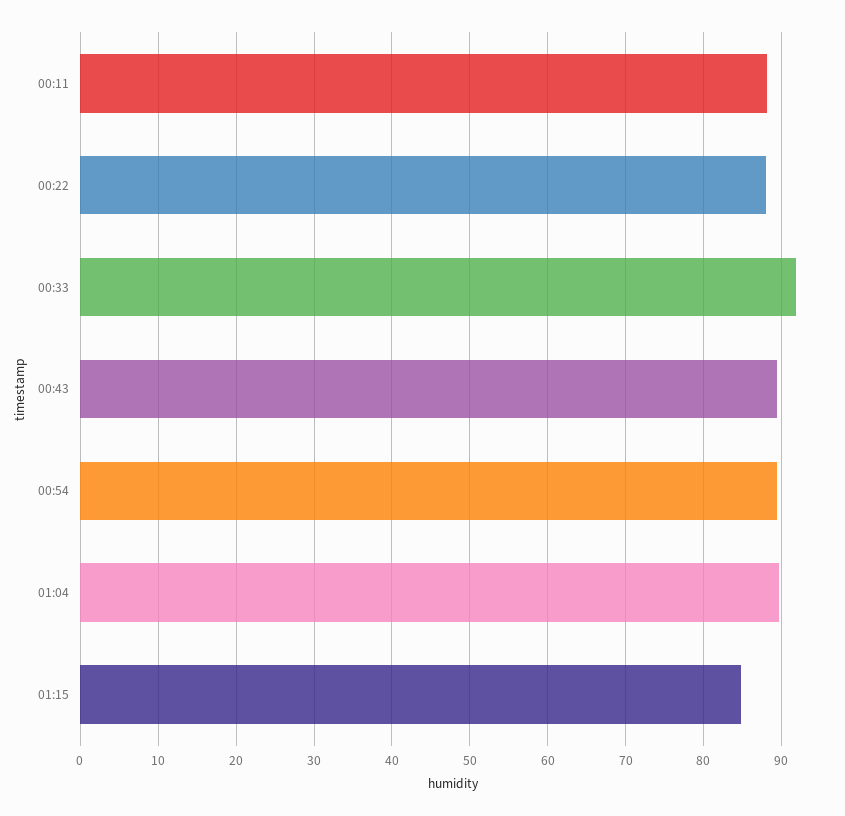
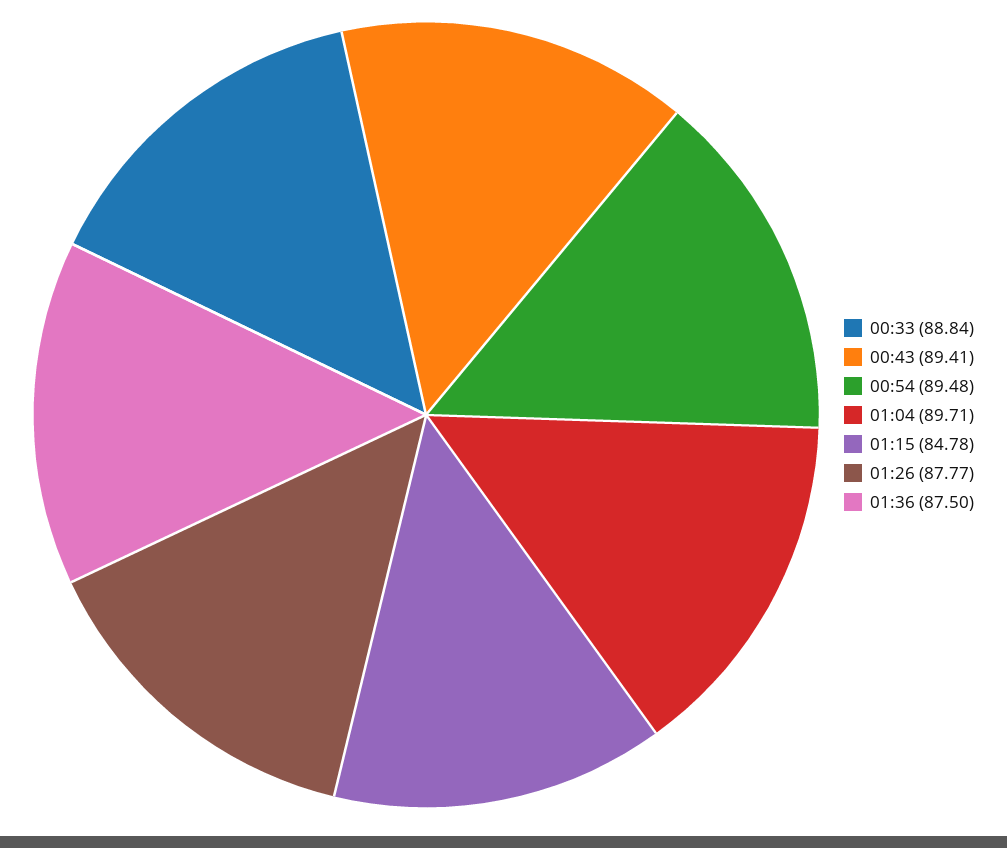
00:11: 88 -> none
00:22: 88 -> none
00:33: 92 -> 88.84
01:26: none -> 87.77
01:36: none -> 87.5

